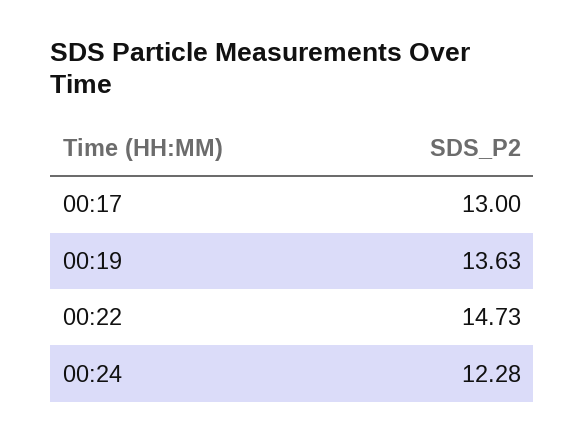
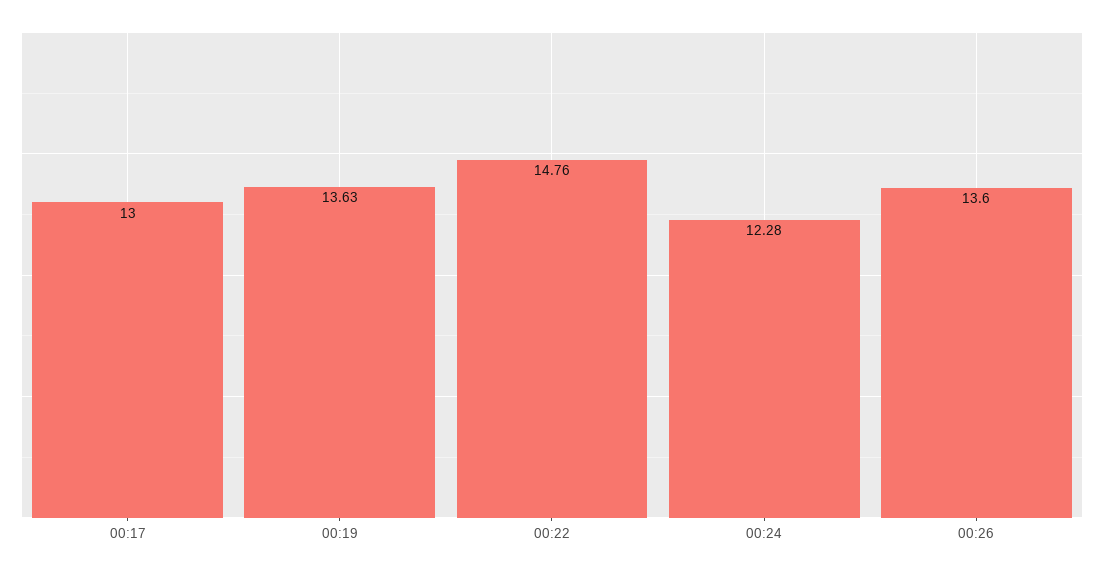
00:22: 14.73 -> 14.76
00:26: none -> 13.6

